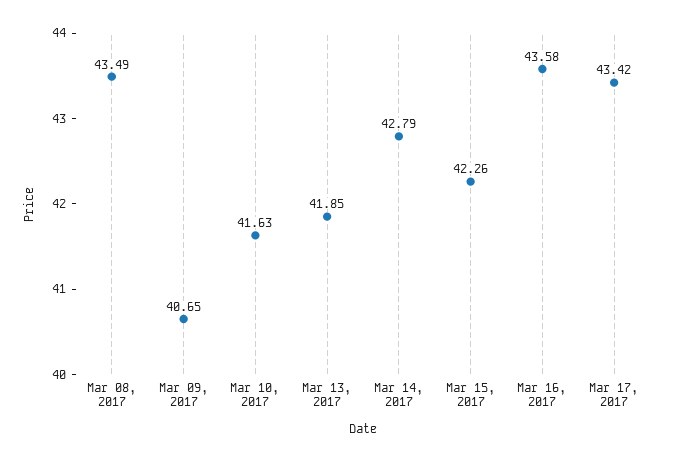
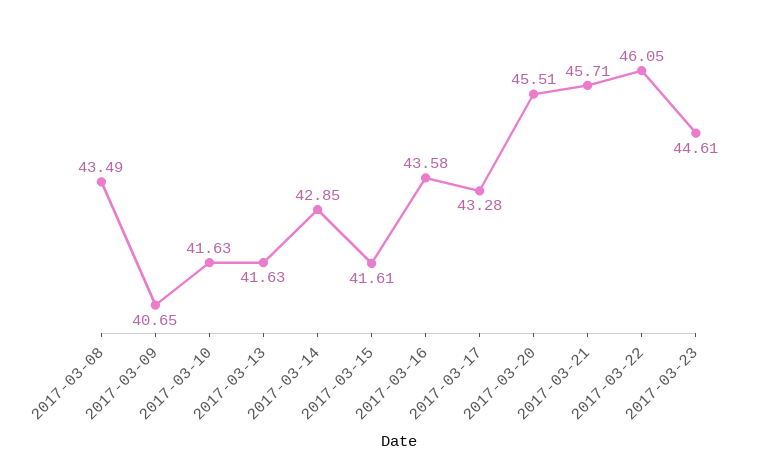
Mar 13, 2017: 41.85 -> 41.63
Mar 14, 2017: 42.79 -> 42.85
Mar 15, 2017: 42.26 -> 41.61
Mar 17, 2017: 43.42 -> 43.28
2017-03-20: none -> 45.51
2017-03-21: none -> 45.71
2017-03-22: none -> 46.05
2017-03-23: none -> 44.61

